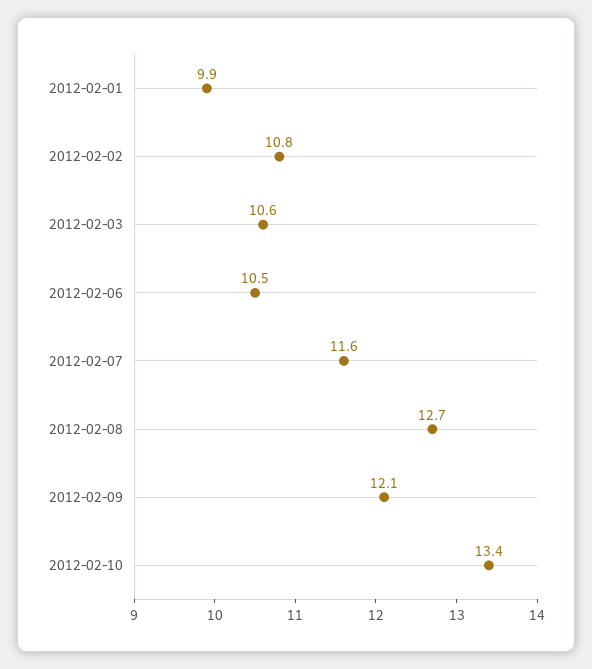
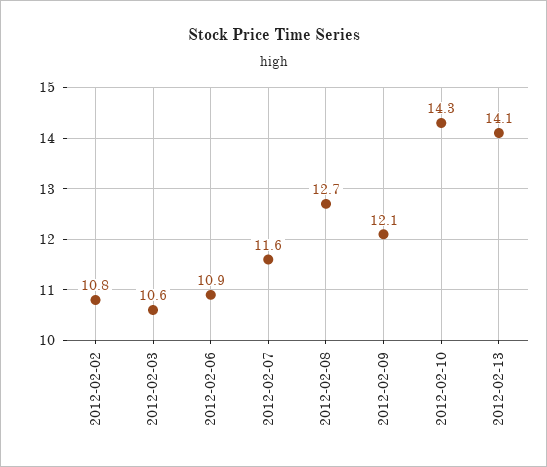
2012-02-01: 9.9 -> none
2012-02-06: 10.5 -> 10.9
2012-02-10: 13.4 -> 14.3
2012-02-13: none -> 14.1

